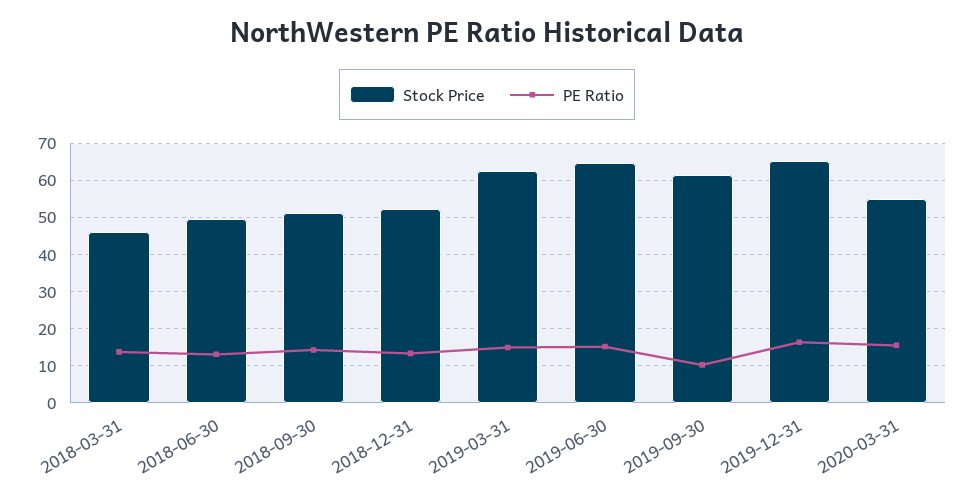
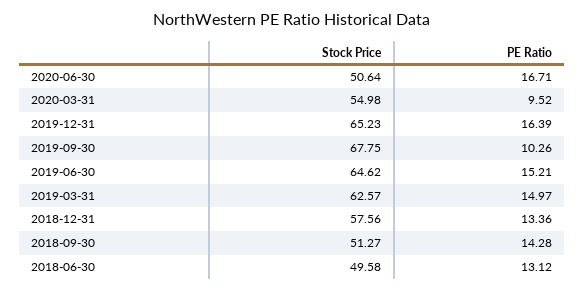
Stock Price, 2018-03-31: 46 -> none
PE Ratio, 2018-03-31: 14 -> none
Stock Price, 2018-12-31: 52 -> 57.56
Stock Price, 2019-09-30: 62 -> 67.75
PE Ratio, 2020-03-31: 16 -> 9.52
Stock Price, 2020-06-30: none -> 50.64
PE Ratio, 2020-06-30: none -> 16.71

